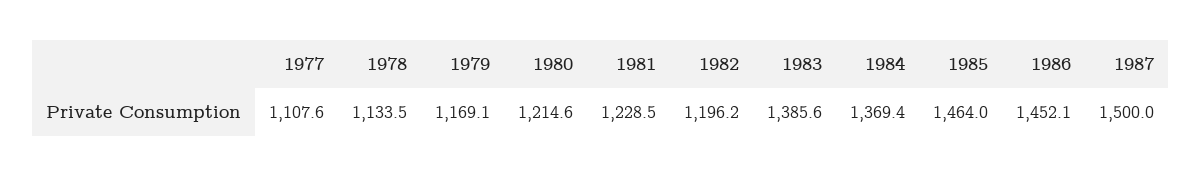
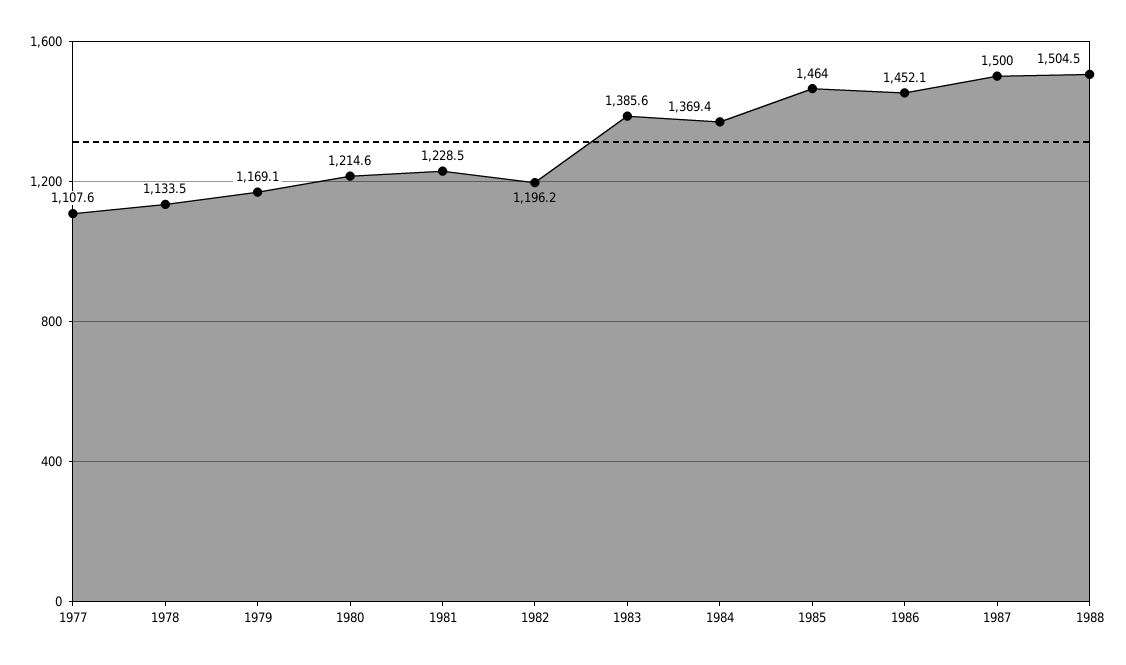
1988: none -> 1504.5

